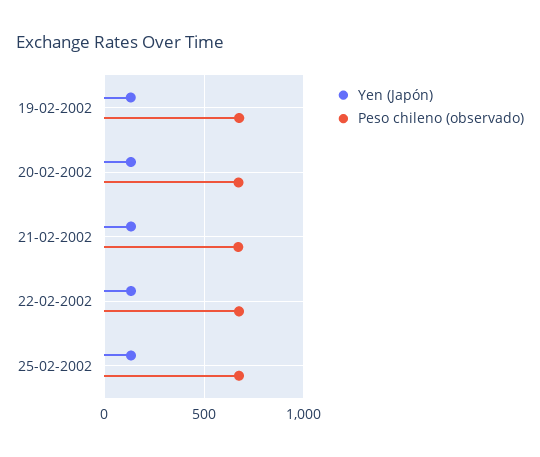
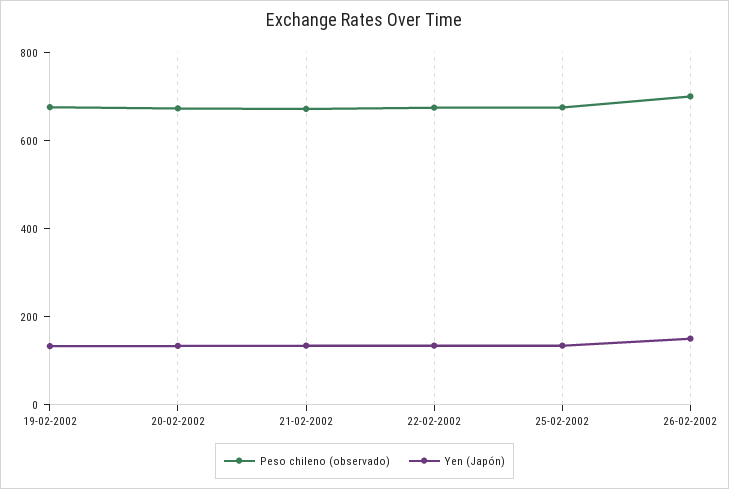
Peso chileno (observado), 26-02-2002: none -> 700
Yen (Japón), 26-02-2002: none -> 150

